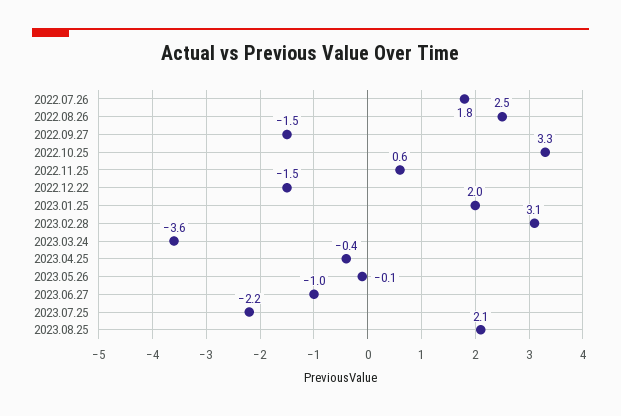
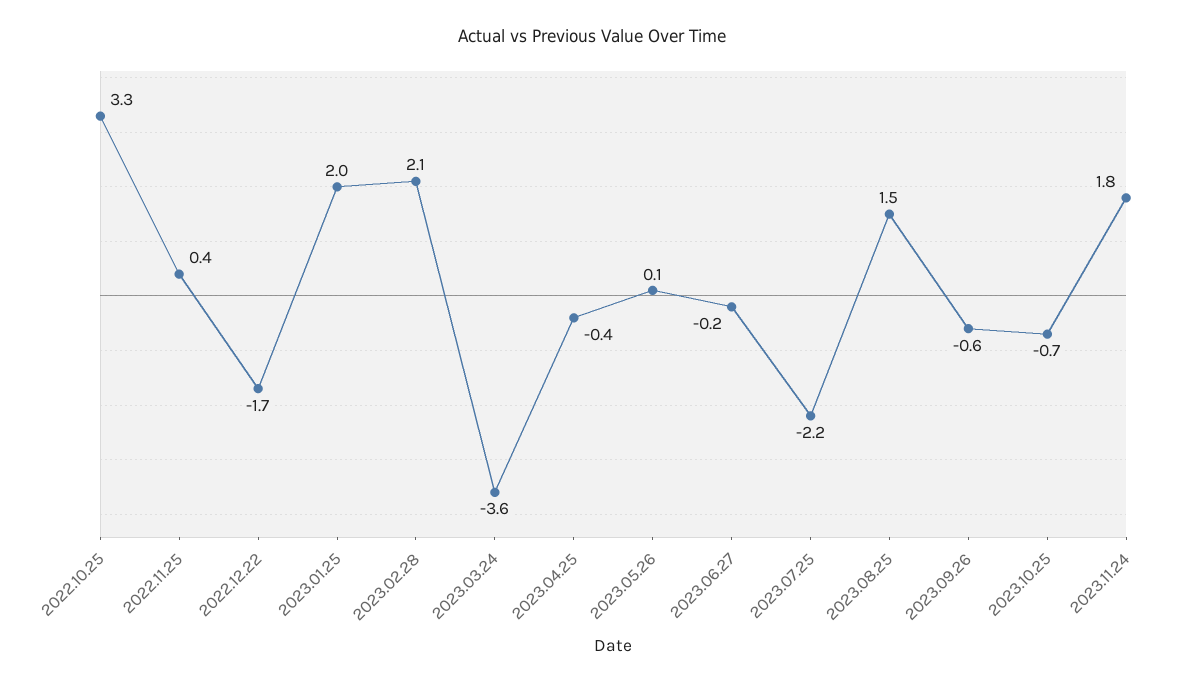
2022.07.26: 1.8 -> none
2022.08.26: 2.5 -> none
2022.09.27: -1.5 -> none
2022.11.25: 0.6 -> 0.4
2022.12.22: -1.5 -> -1.7
2023.02.28: 3.1 -> 2.1
2023.05.26: -0.1 -> 0.1
2023.06.27: -1 -> -0.2
2023.08.25: 2.1 -> 1.5
2023.09.26: none -> -0.6
2023.10.25: none -> -0.7
2023.11.24: none -> 1.8

